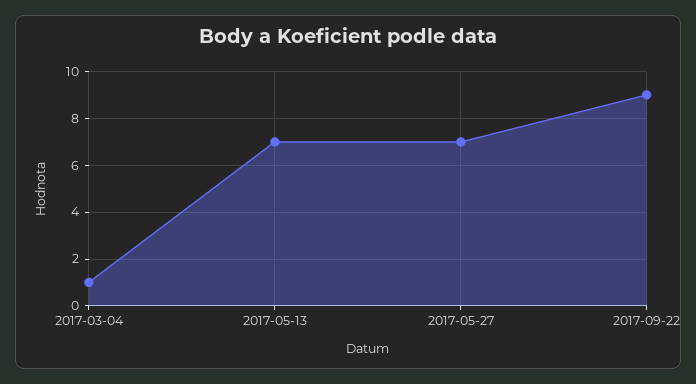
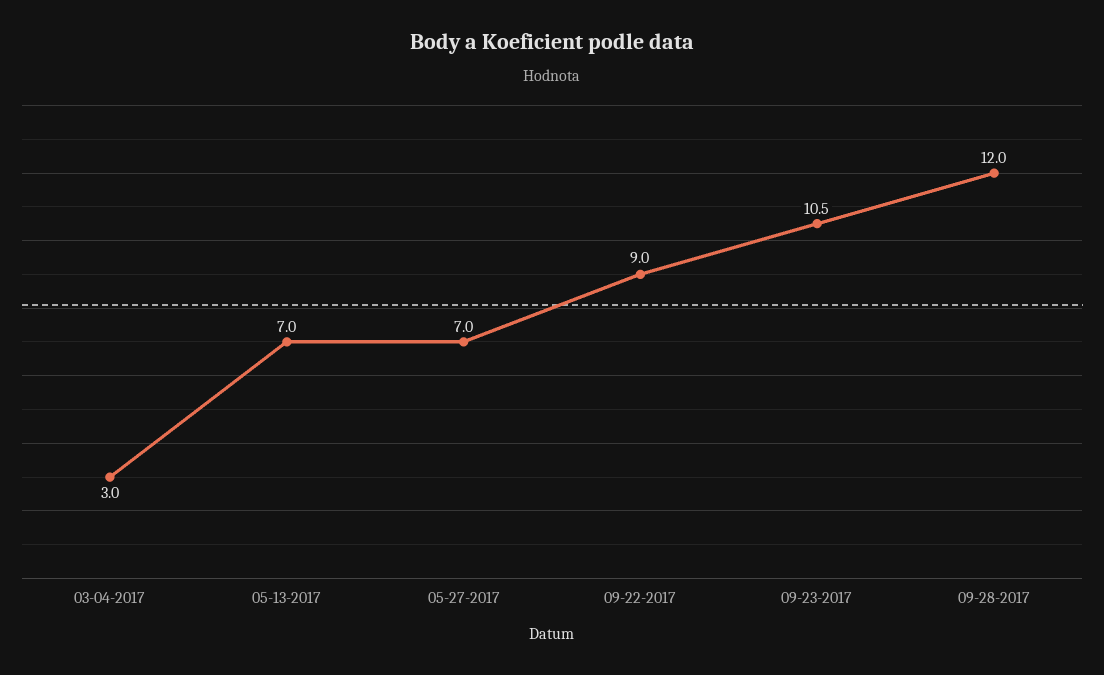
2017-03-04: 1 -> 3
09-23-2017: none -> 10.5
09-28-2017: none -> 12

